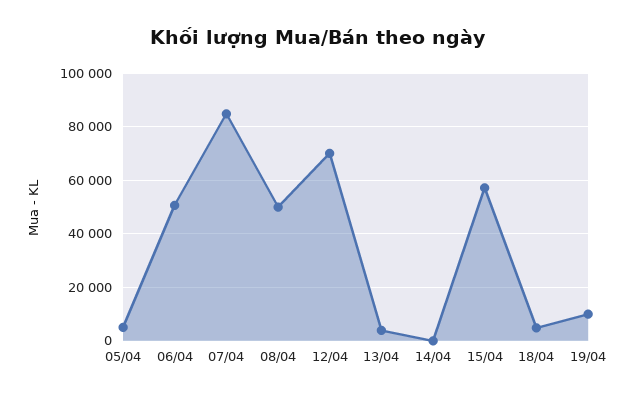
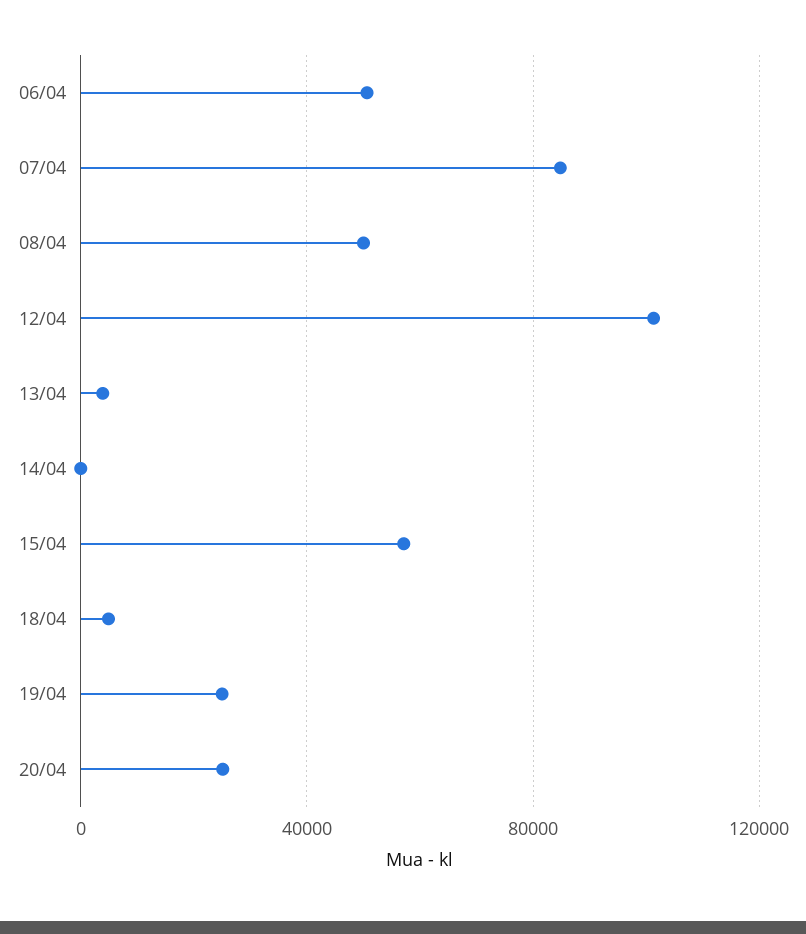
05/04: 5000 -> none
12/04: 70000 -> 100000
19/04: 10000 -> 25000
20/04: none -> 25000

